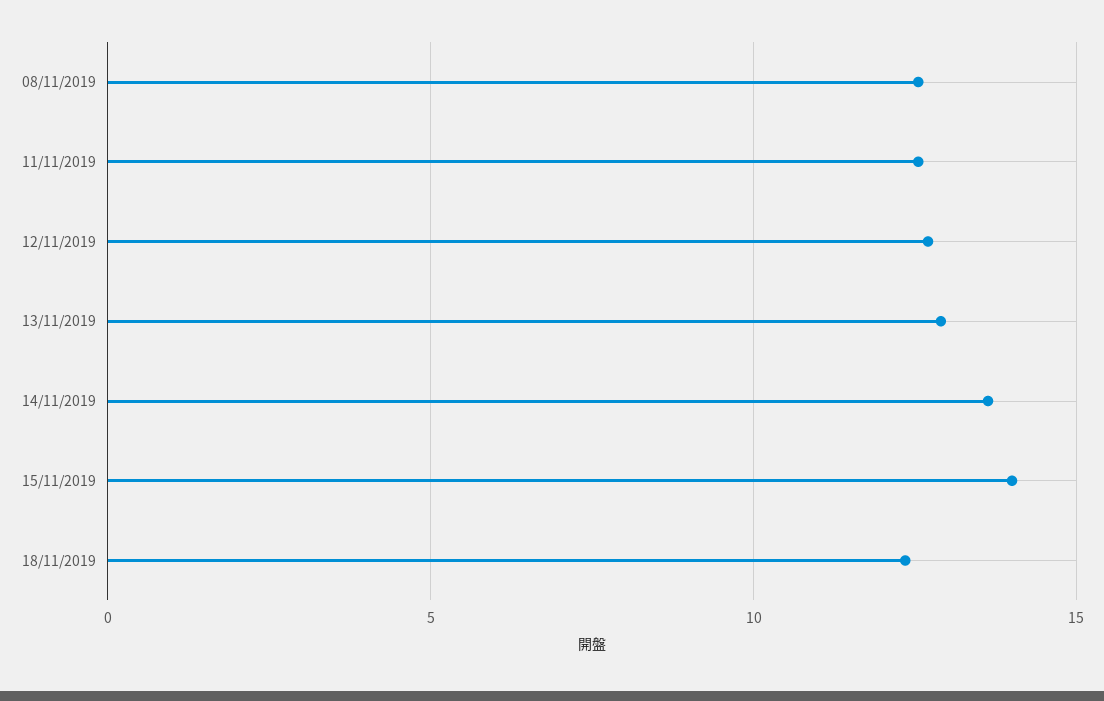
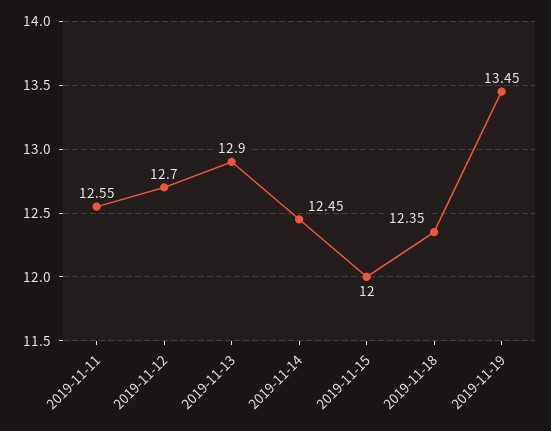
08/11/2019: 12.5 -> none
14/11/2019: 13.5 -> 12.45
15/11/2019: 14 -> 12
2019-11-19: none -> 13.45

